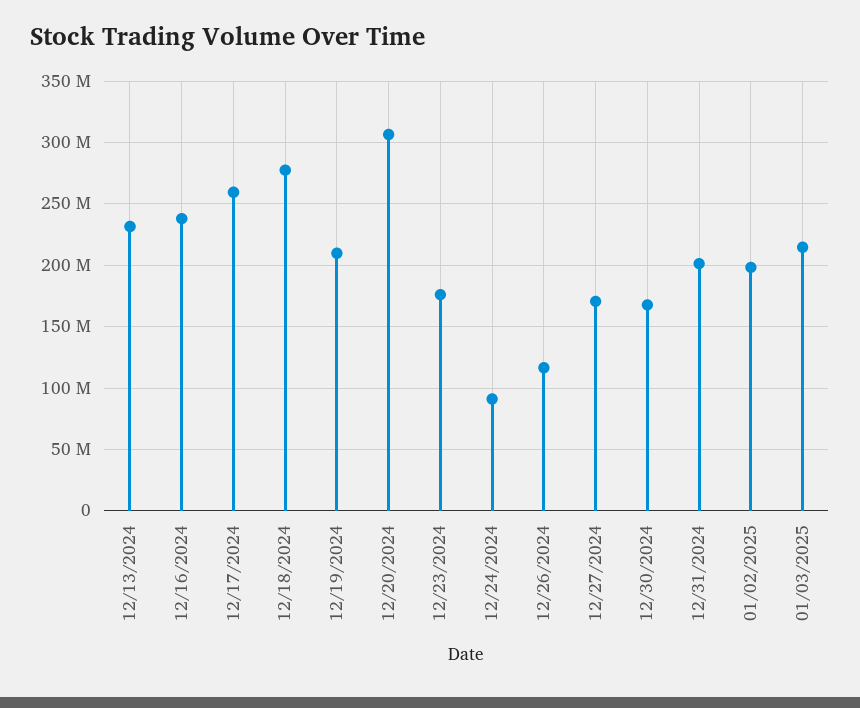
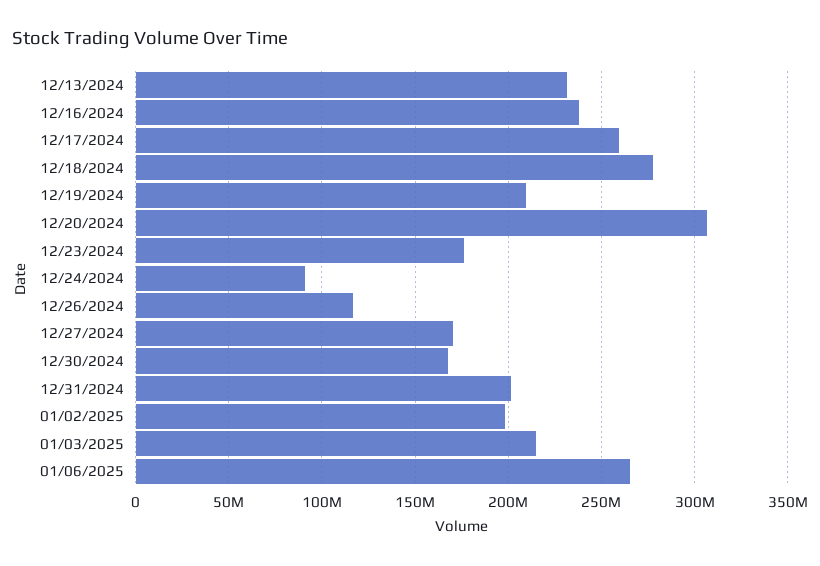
01/06/2025: none -> 265000000

